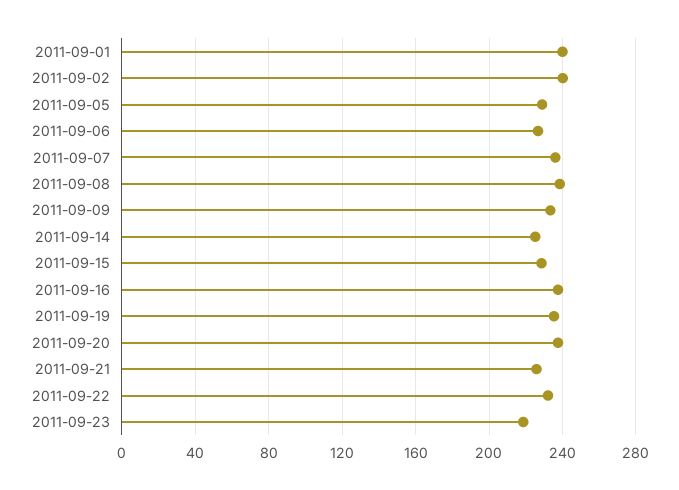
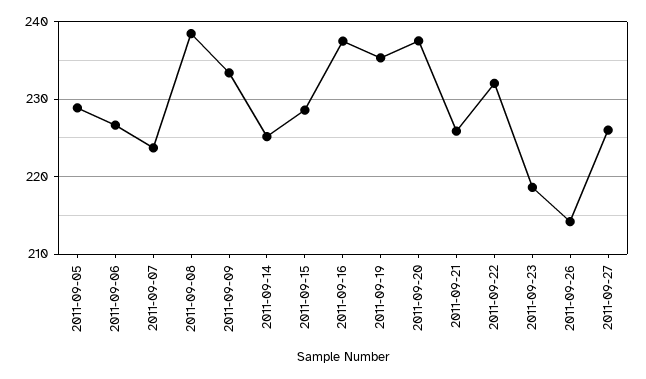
2011-09-01: 240 -> none
2011-09-02: 240 -> none
2011-09-07: 235 -> 224
2011-09-26: none -> 214
2011-09-27: none -> 226

